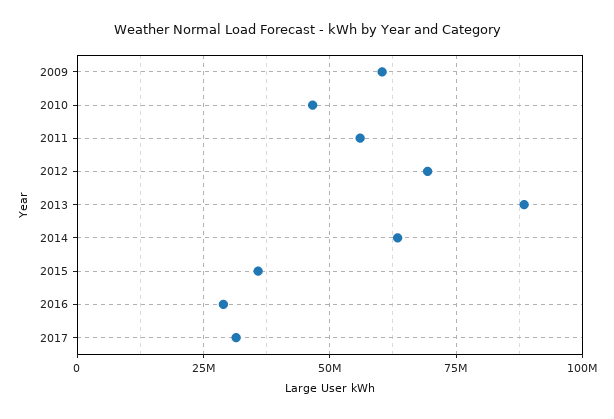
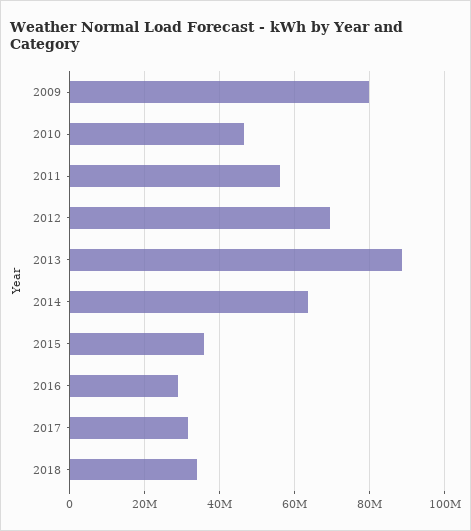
2009: 60000000 -> 80000000
2018: none -> 34000000

